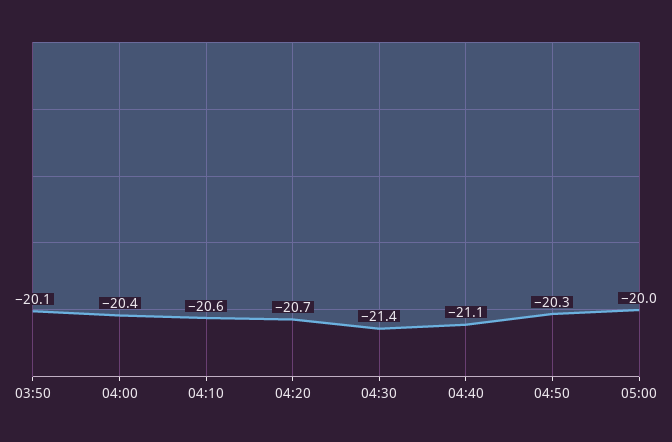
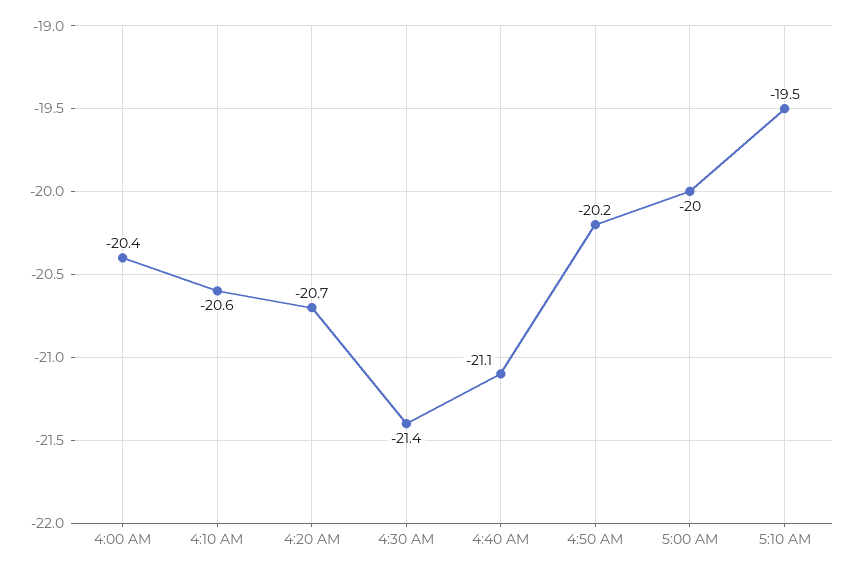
03:50: -20.1 -> none
04:50: -20.3 -> -20.2
5:10 AM: none -> -19.5

